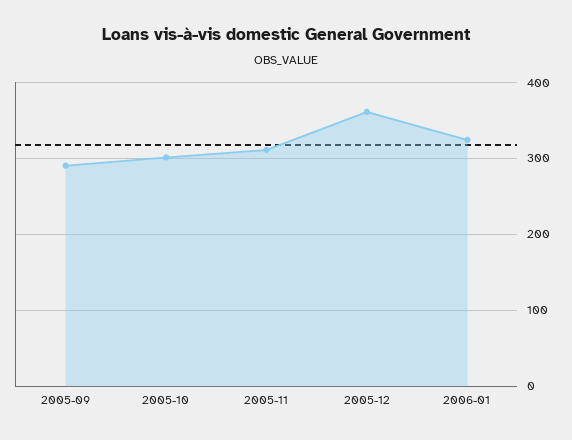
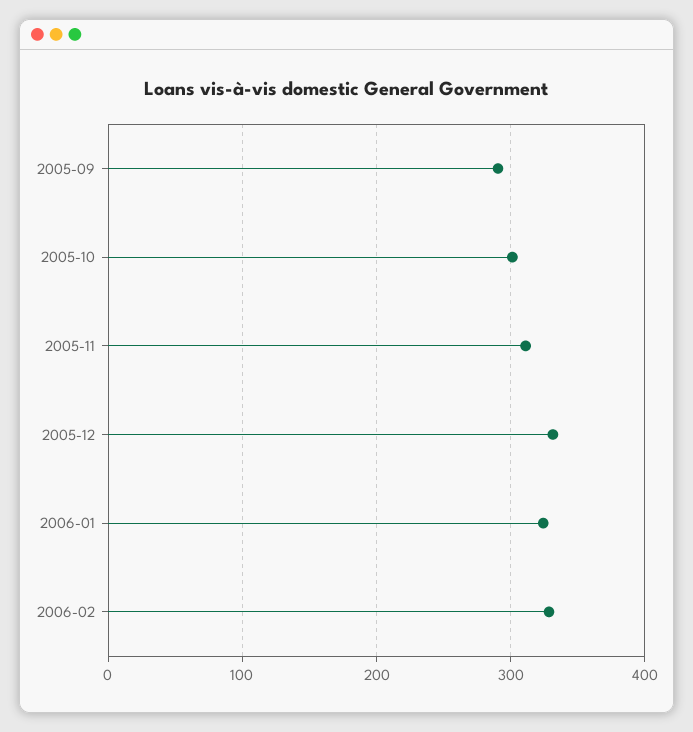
2005-12: 360 -> 330
2006-02: none -> 330

